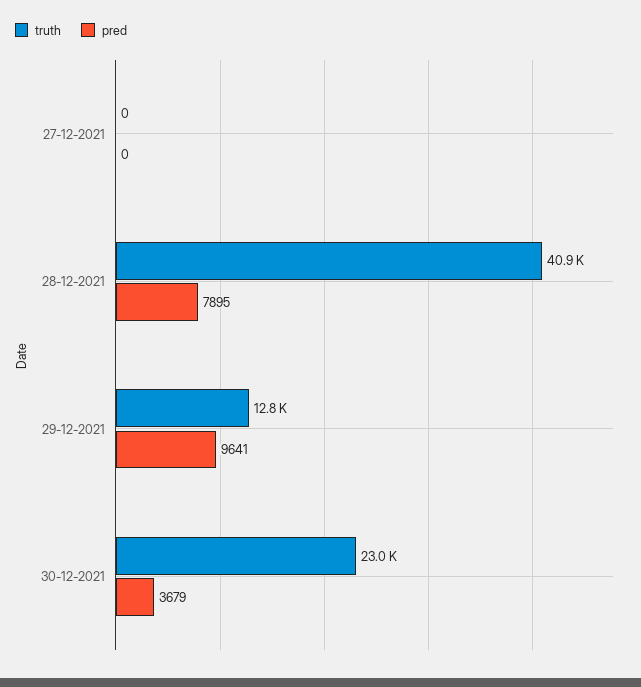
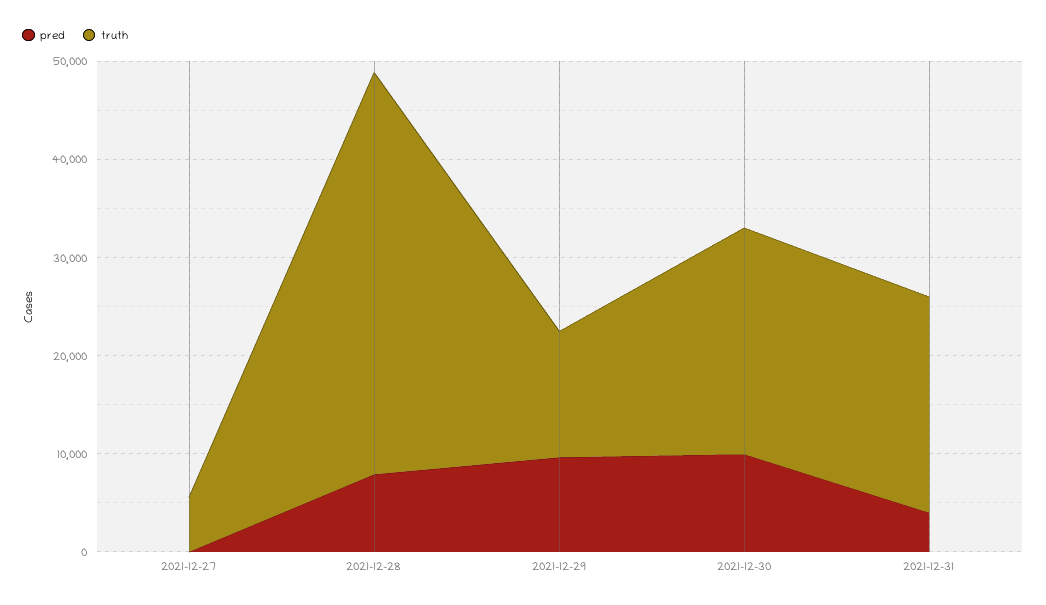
truth, 27-12-2021: 0 -> 6000
pred, 30-12-2021: 3679 -> 10000
pred, 2021-12-31: none -> 4000
truth, 2021-12-31: none -> 22000

